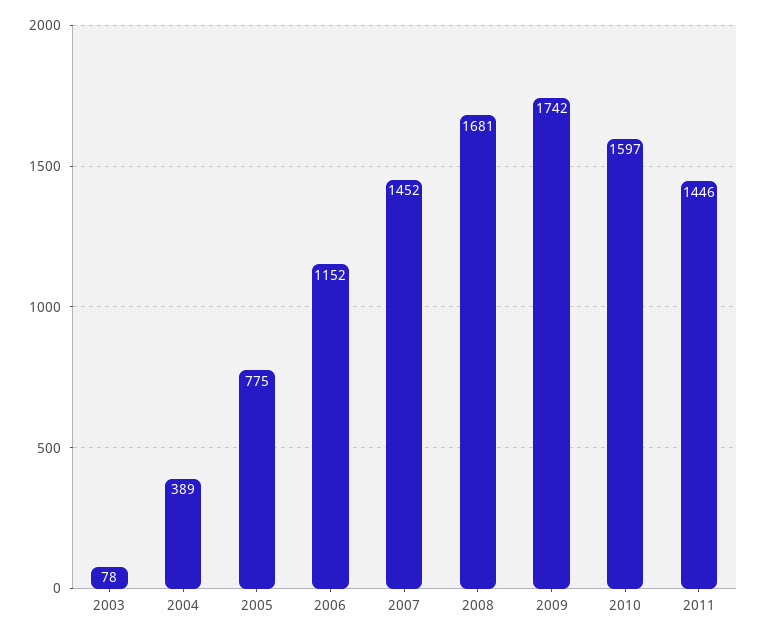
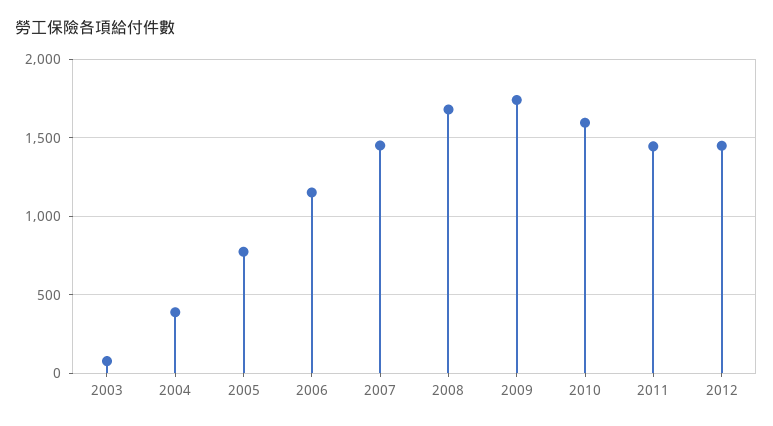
2012: none -> 1450

